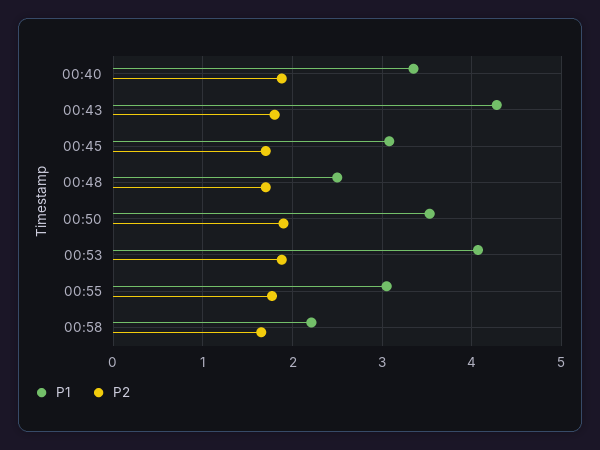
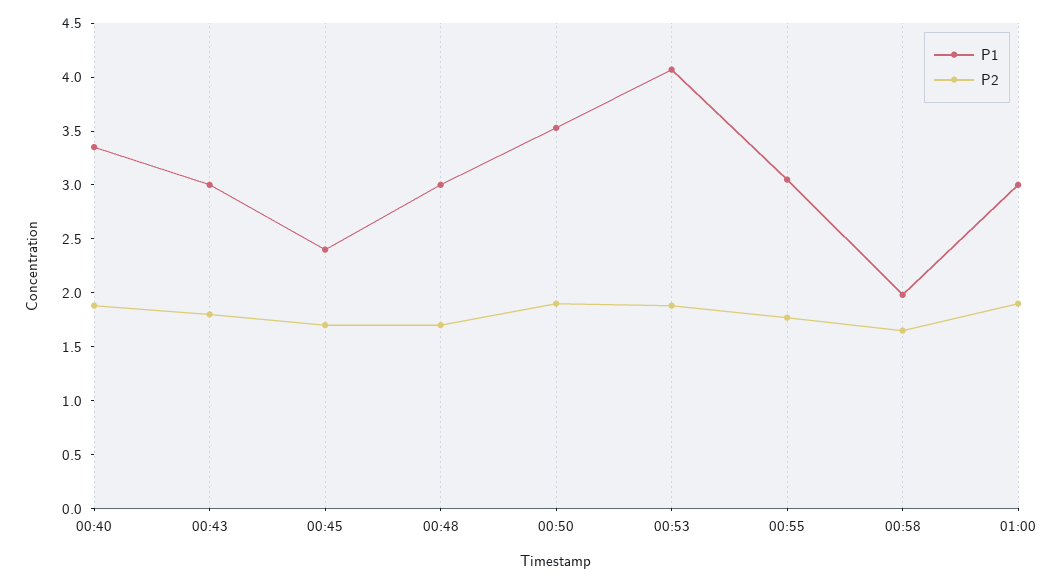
P1, 00:43: 4.3 -> 3
P1, 00:45: 3.1 -> 2.4
P1, 00:48: 2.5 -> 3
P1, 00:58: 2.2 -> 2
P1, 01:00: none -> 3
P2, 01:00: none -> 1.9

